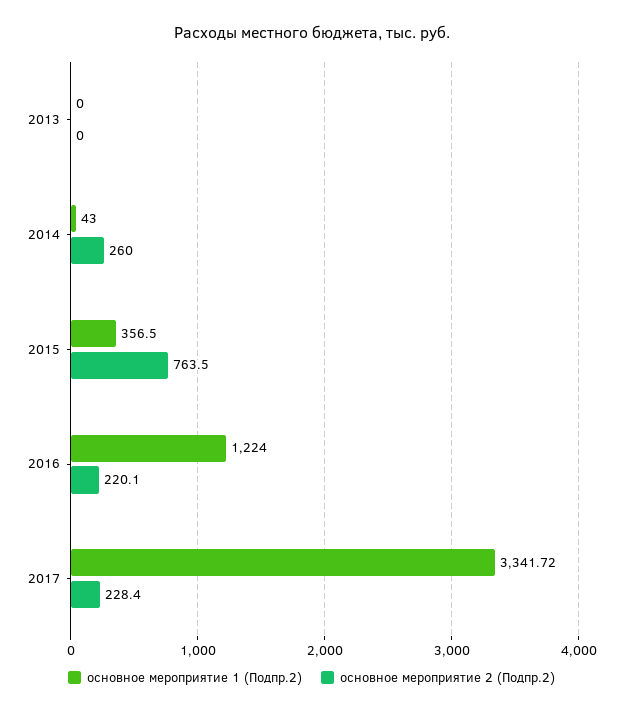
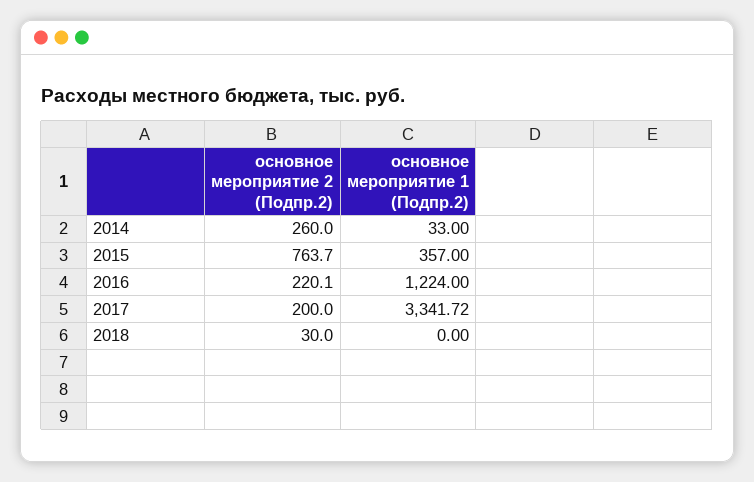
основное мероприятие 1 (Подпр.2), 2013: 0 -> none
основное мероприятие 2 (Подпр.2), 2013: 0 -> none
основное мероприятие 1 (Подпр.2), 2014: 43 -> 33
основное мероприятие 1 (Подпр.2), 2015: 356.5 -> 357
основное мероприятие 2 (Подпр.2), 2015: 763.5 -> 763.7
основное мероприятие 2 (Подпр.2), 2017: 228.4 -> 200
основное мероприятие 2 (Подпр.2), 2018: none -> 30
основное мероприятие 1 (Подпр.2), 2018: none -> 0

